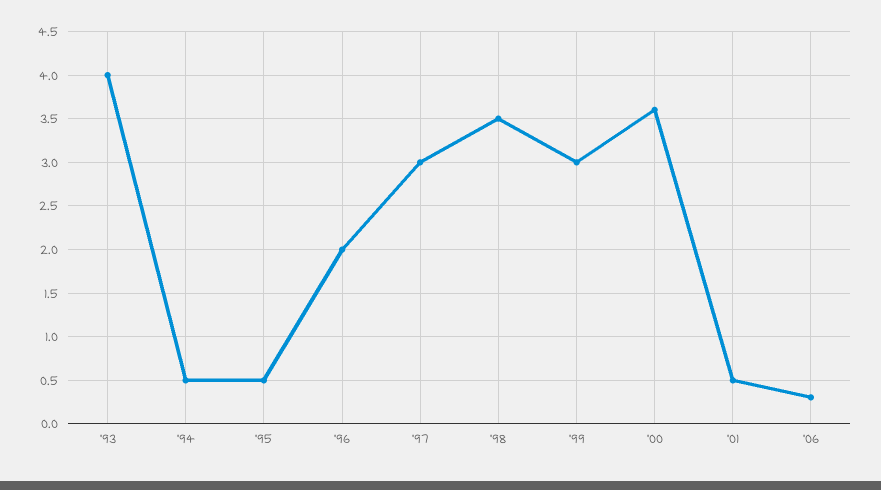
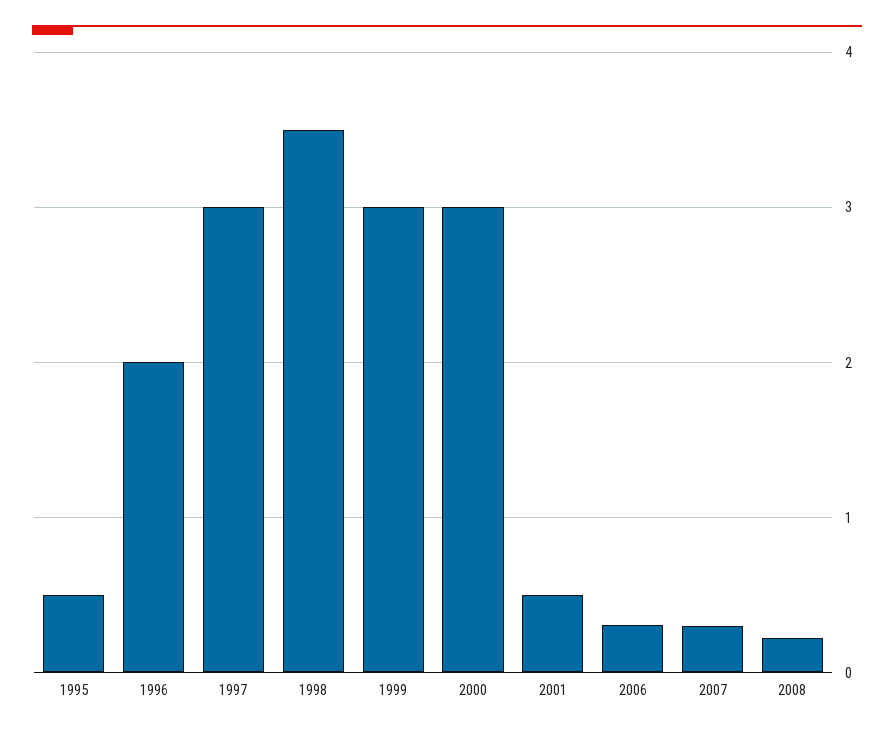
'93: 4 -> none
'94: 0.5 -> none
'00: 3.6 -> 3
2007: none -> 0.3
2008: none -> 0.2

